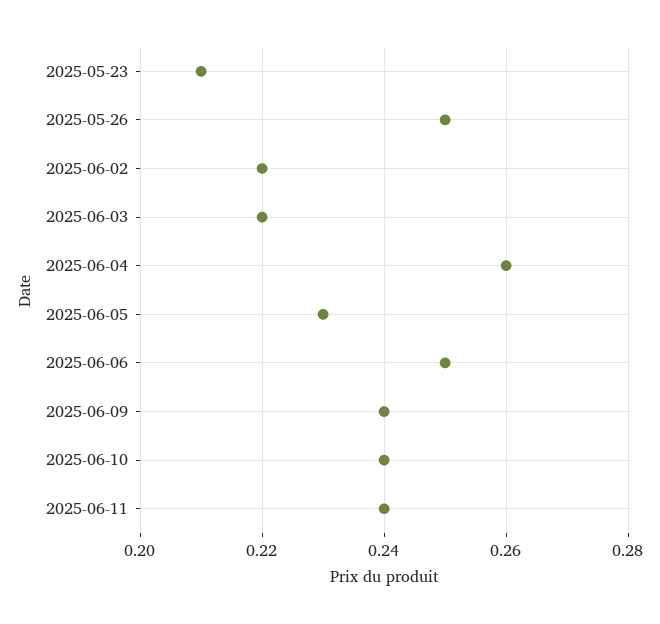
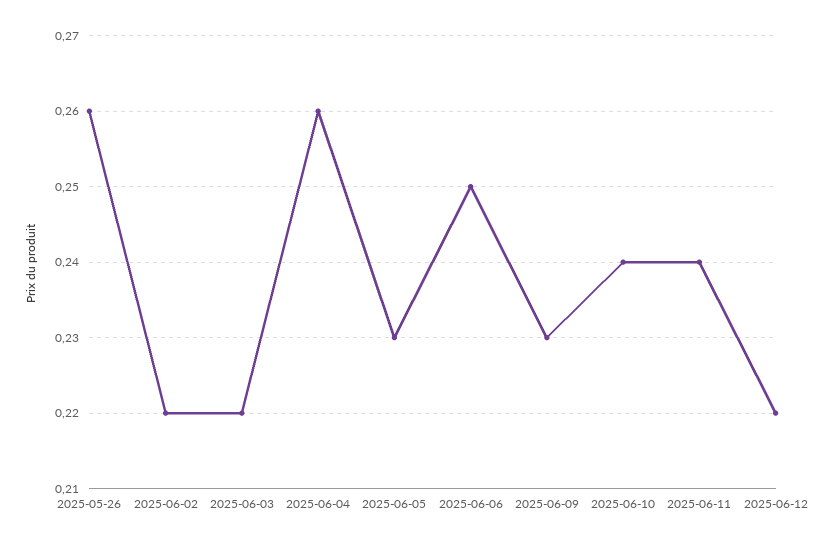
2025-05-23: 0.21 -> none
2025-05-26: 0.25 -> 0.26
2025-06-09: 0.24 -> 0.23
2025-06-12: none -> 0.22

